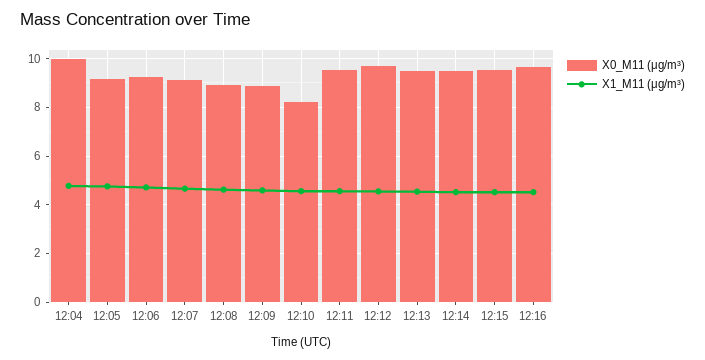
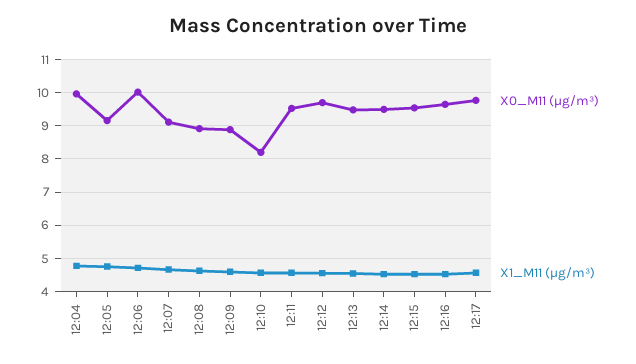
X0_M11 (μg/m³), 12:06: 9.25 -> 10
X0_M11 (μg/m³), 12:17: none -> 9.8
X1_M11 (μg/m³), 12:17: none -> 4.6

